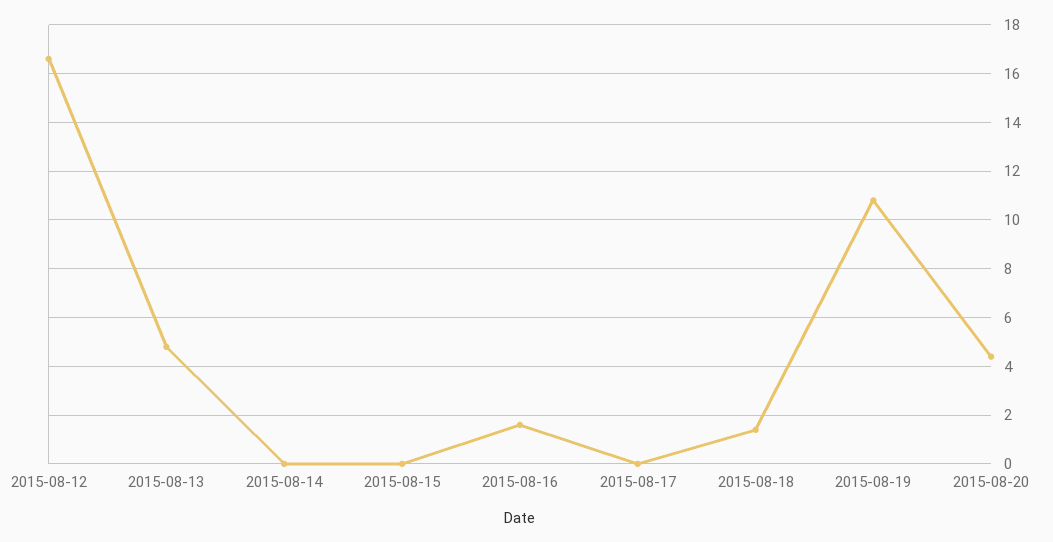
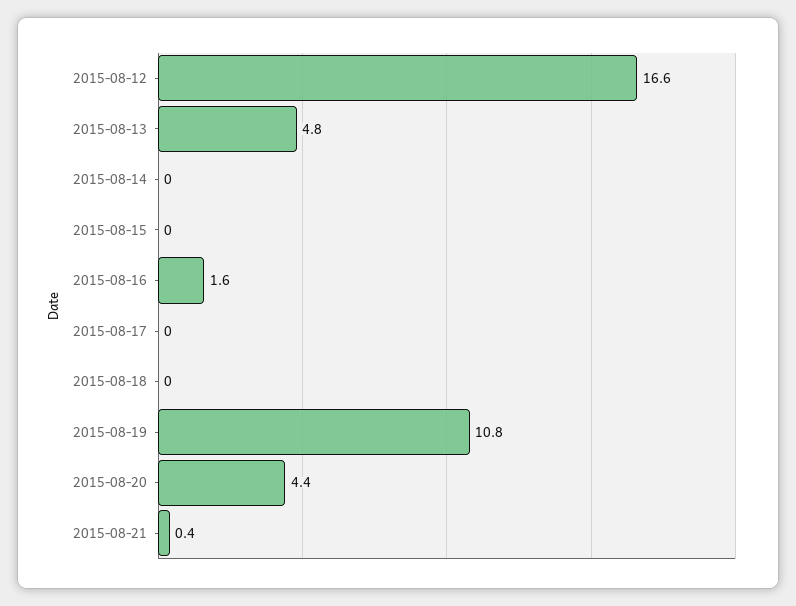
2015-08-18: 1.5 -> 0
2015-08-21: none -> 0.4

